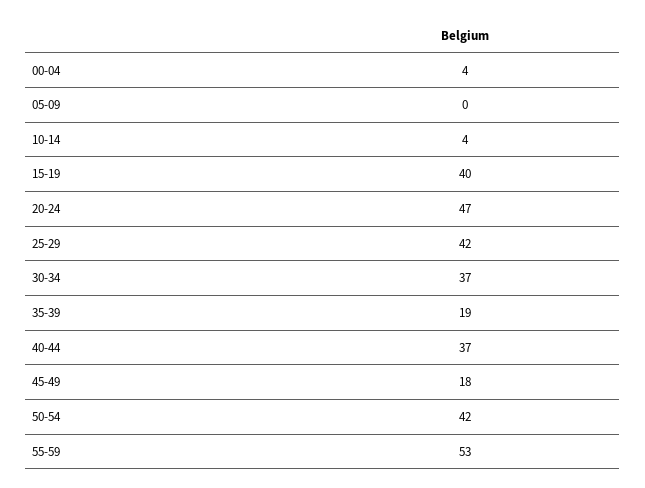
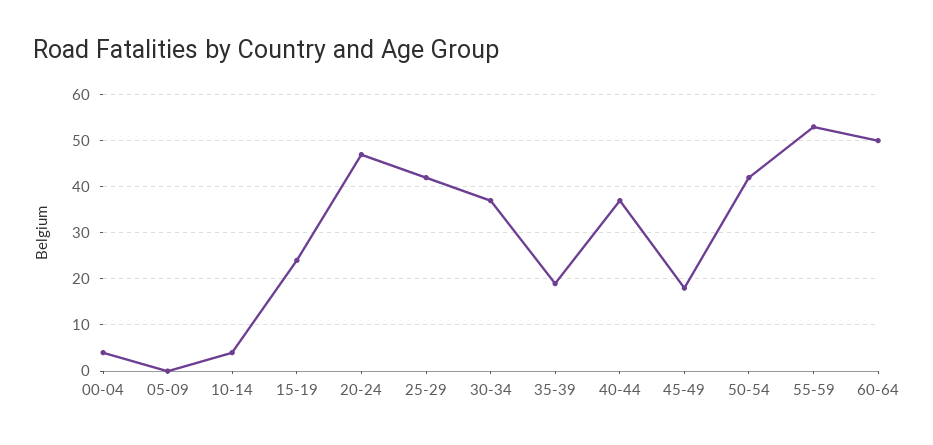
15-19: 40 -> 25
60-64: none -> 50

